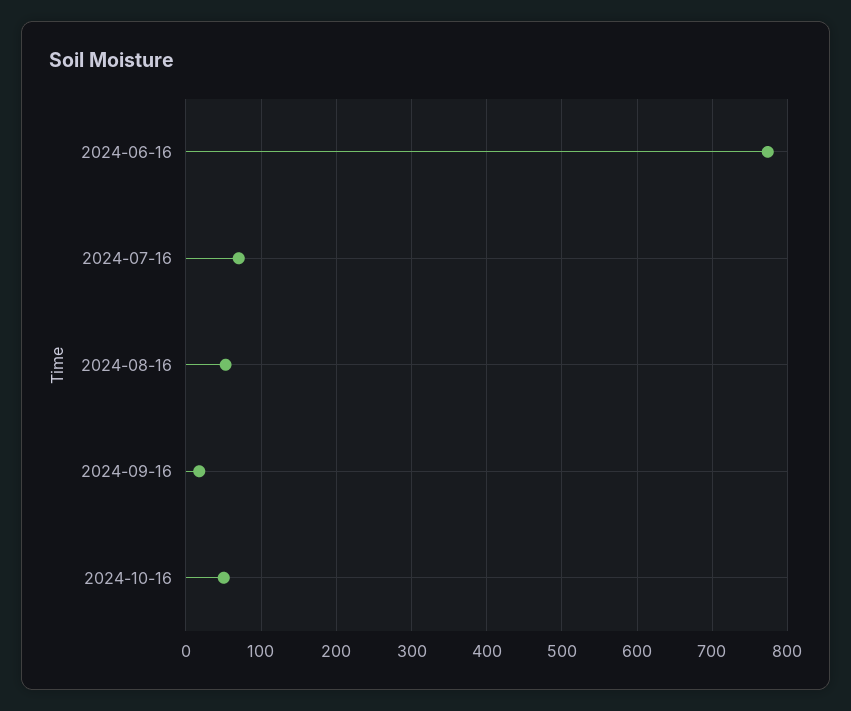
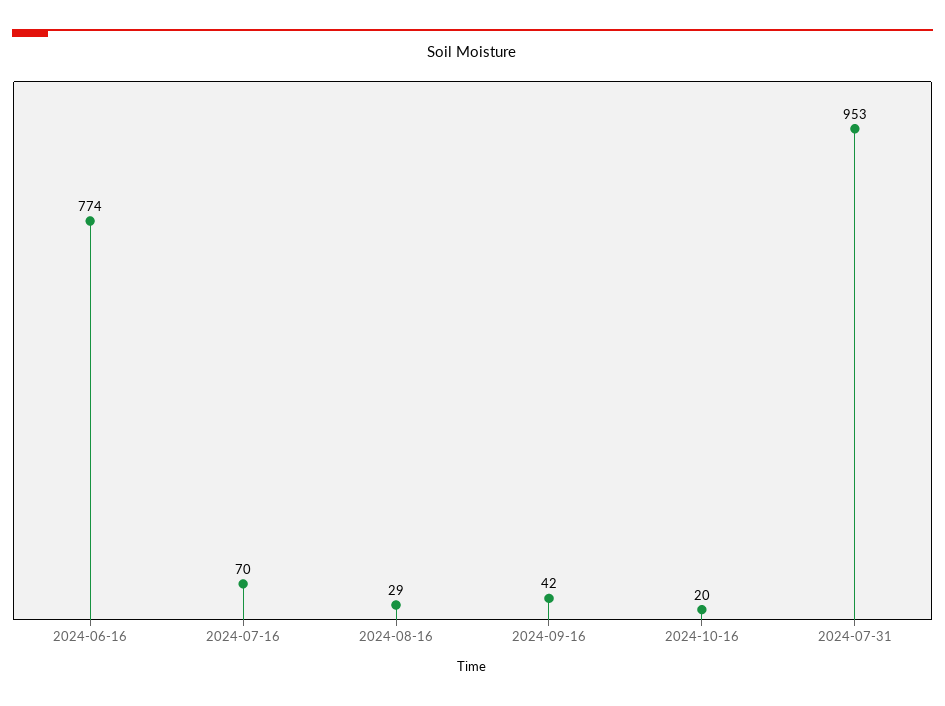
2024-08-16: 50 -> 29
2024-09-16: 20 -> 42
2024-10-16: 50 -> 20
2024-07-31: none -> 953

